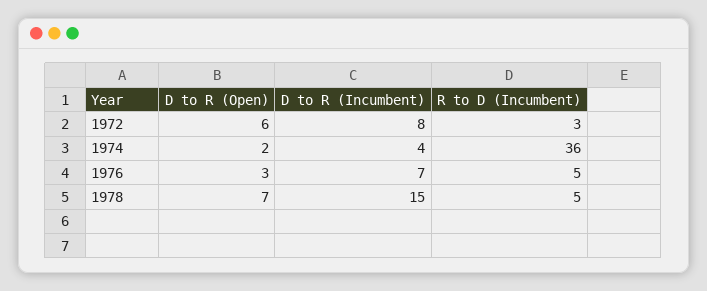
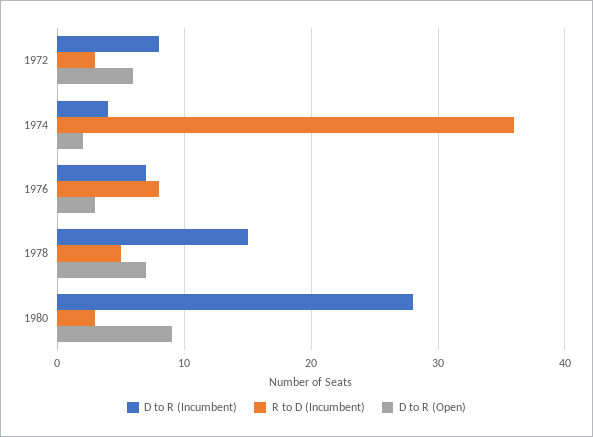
R to D (Incumbent), 1976: 5 -> 8
D to R (Incumbent), 1980: none -> 28
R to D (Incumbent), 1980: none -> 3
D to R (Open), 1980: none -> 9

